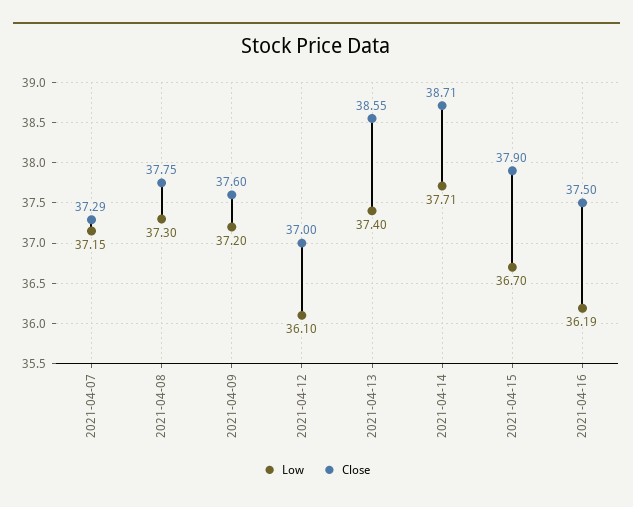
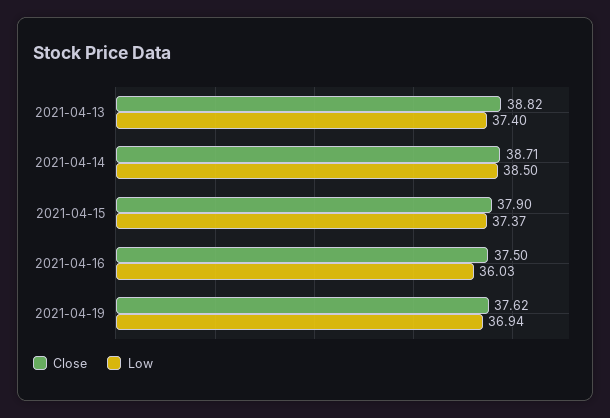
Low, 2021-04-07: 37.15 -> none
Close, 2021-04-07: 37.29 -> none
Low, 2021-04-08: 37.3 -> none
Close, 2021-04-08: 37.75 -> none
Low, 2021-04-09: 37.2 -> none
Close, 2021-04-09: 37.6 -> none
Low, 2021-04-12: 36.1 -> none
Close, 2021-04-12: 37 -> none
Close, 2021-04-13: 38.55 -> 38.82
Low, 2021-04-14: 37.71 -> 38.5
Low, 2021-04-15: 36.7 -> 37.37
Low, 2021-04-16: 36.19 -> 36.03
Close, 2021-04-19: none -> 37.62
Low, 2021-04-19: none -> 36.94

